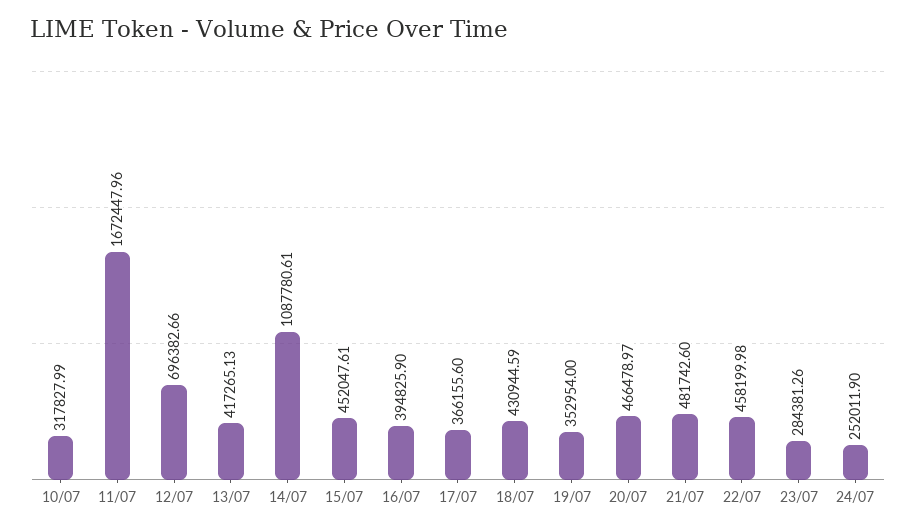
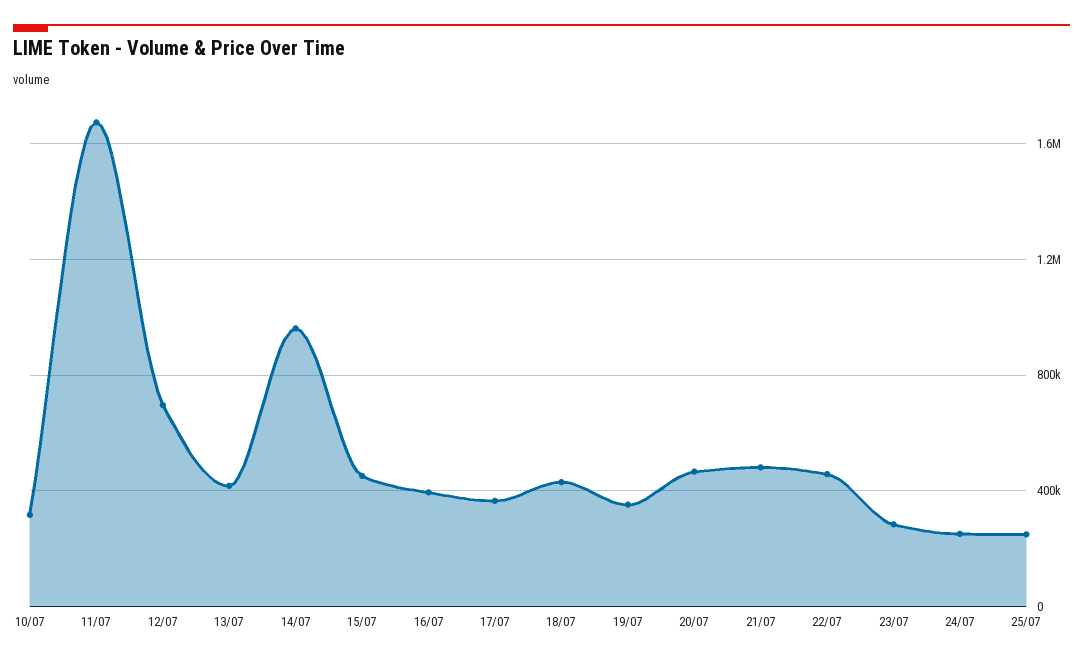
14/07: 1087780.61 -> 950000
25/07: none -> 250000

